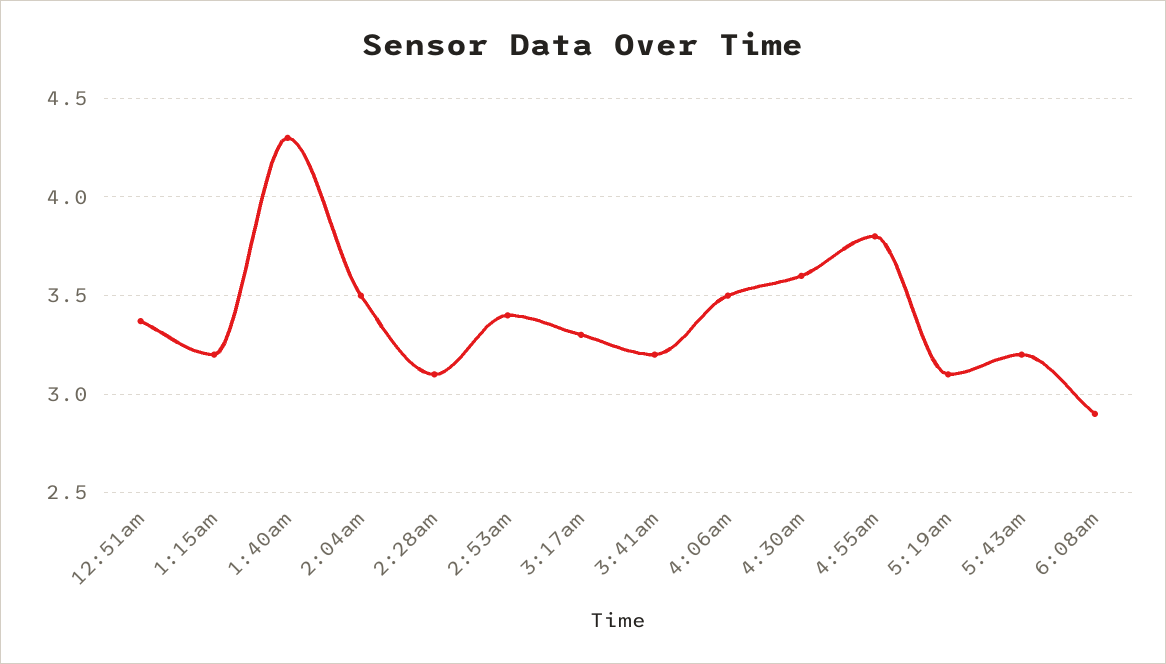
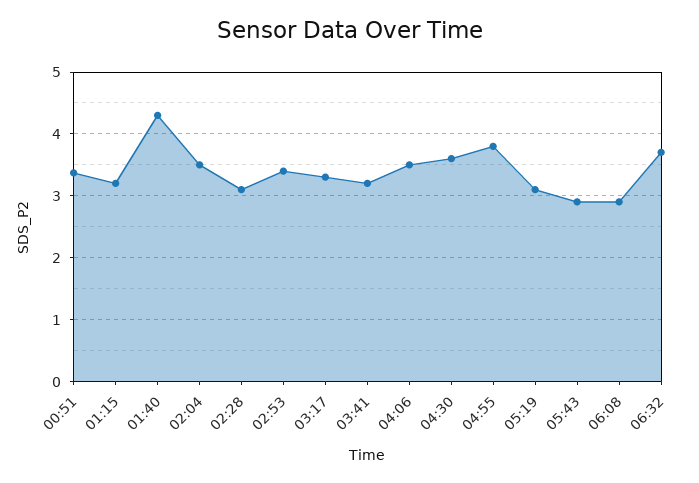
5:43am: 3.2 -> 2.9
06:32: none -> 3.7

